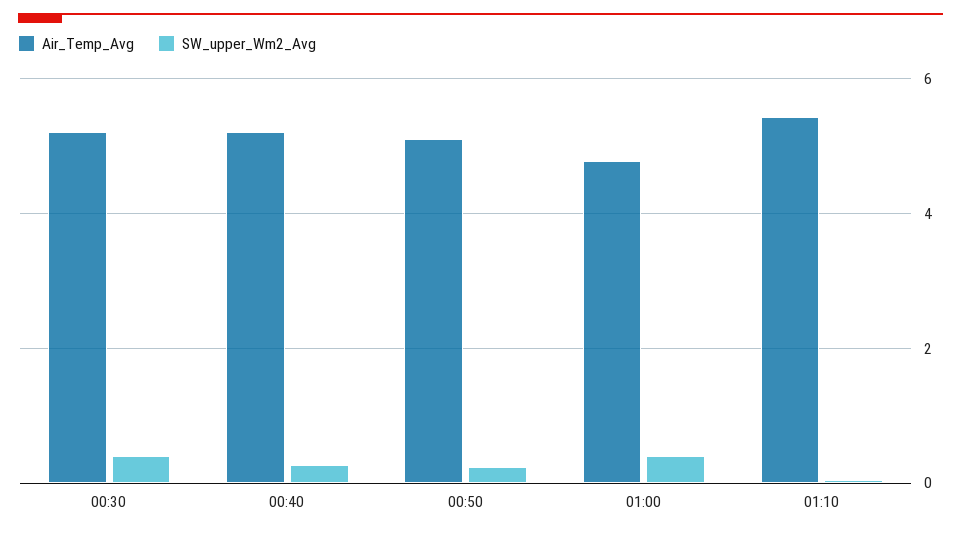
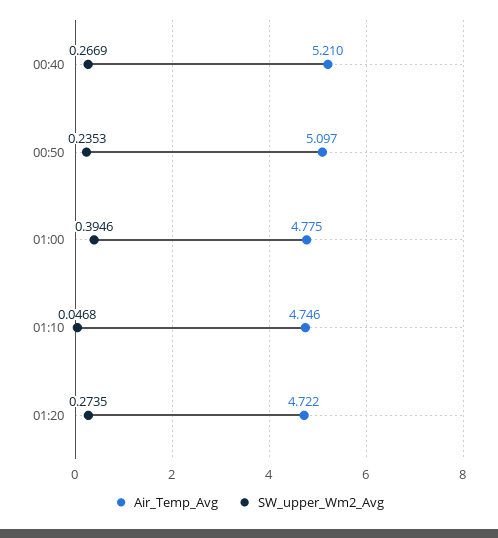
Air_Temp_Avg, 00:30: 5.2 -> none
SW_upper_Wm2_Avg, 00:30: 0.4 -> none
Air_Temp_Avg, 01:10: 5.4 -> 4.746
Air_Temp_Avg, 01:20: none -> 4.722
SW_upper_Wm2_Avg, 01:20: none -> 0.2735

